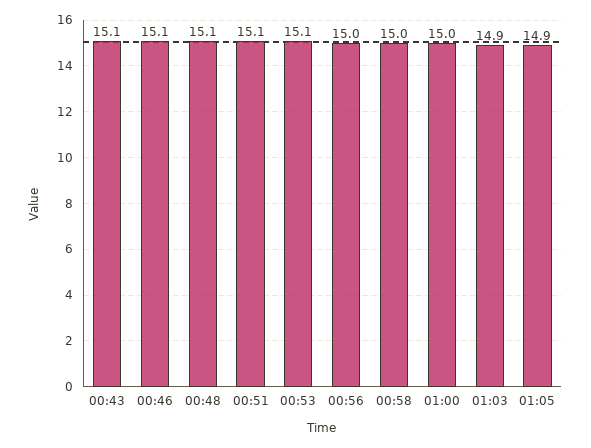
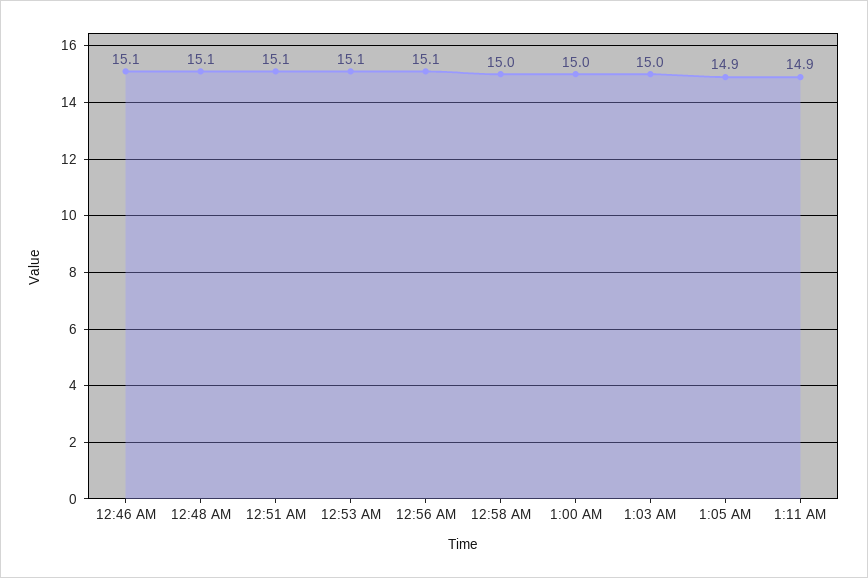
00:43: 15.1 -> none
00:56: 15 -> 15.1
01:03: 14.9 -> 15
1:11 AM: none -> 14.9

